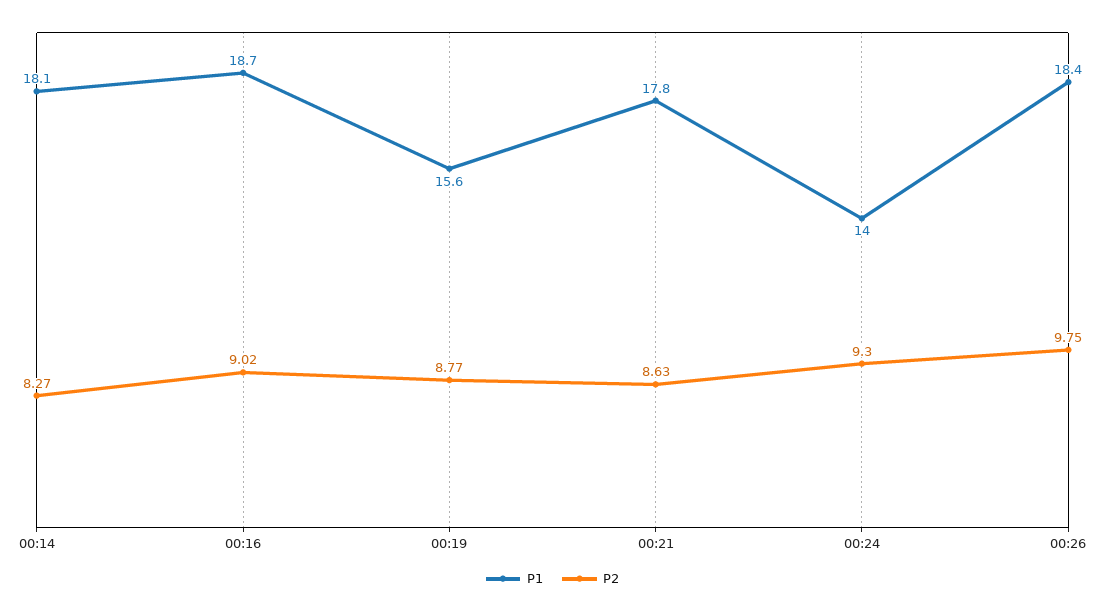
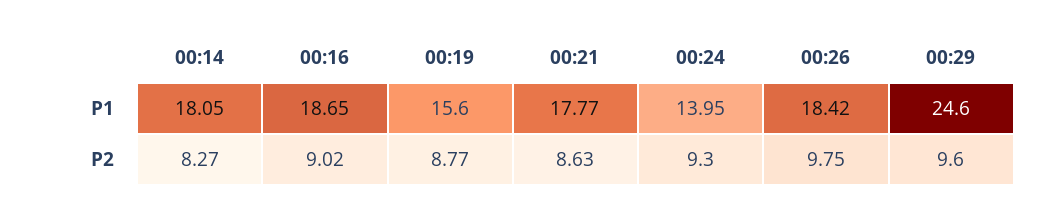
P1, 00:29: none -> 24.6
P2, 00:29: none -> 9.6

